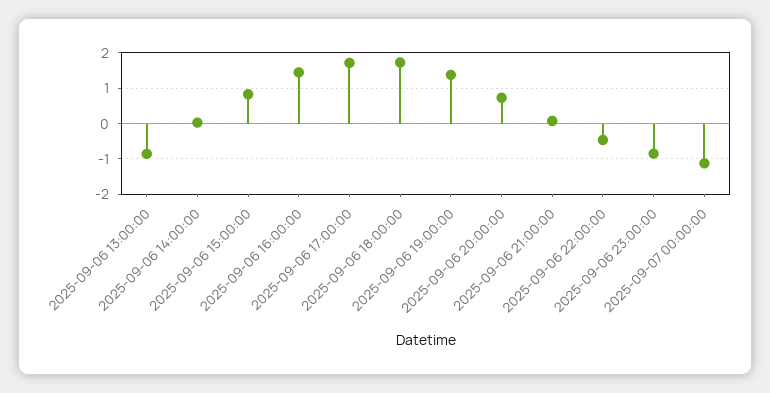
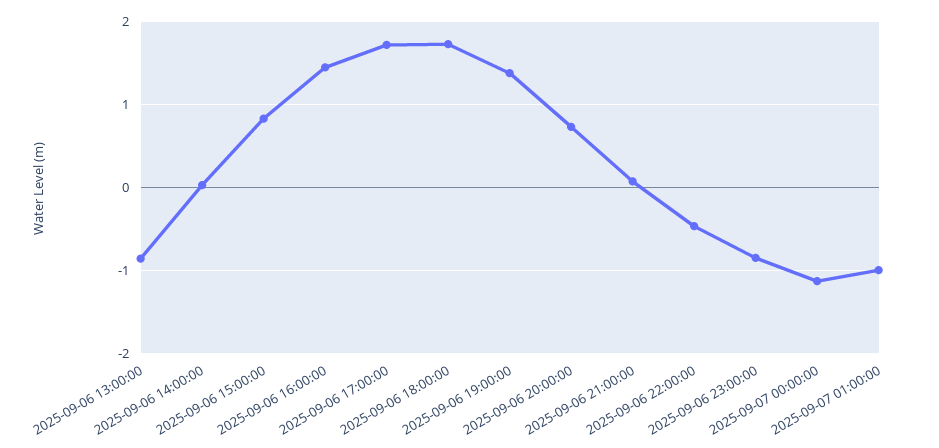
2025-09-07 01:00:00: none -> -1

